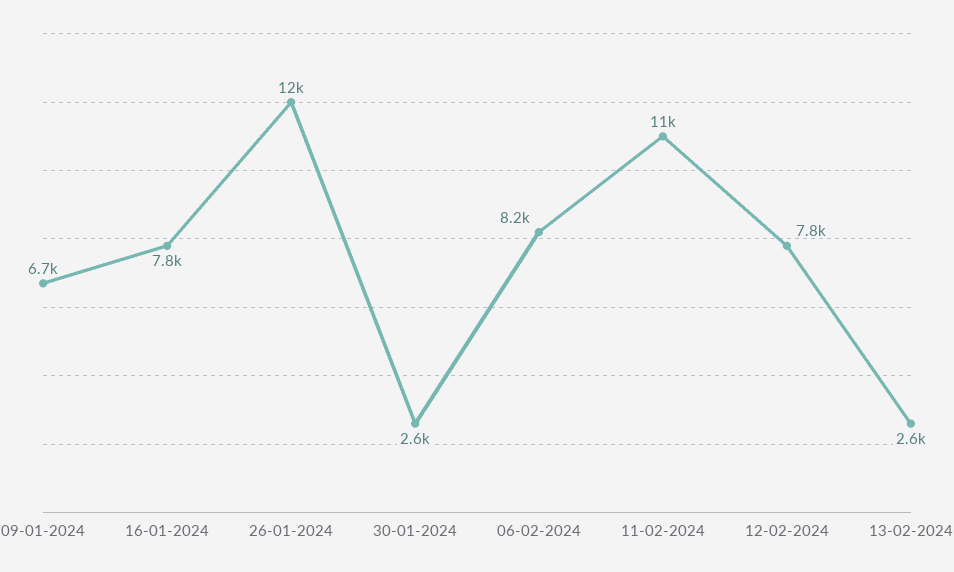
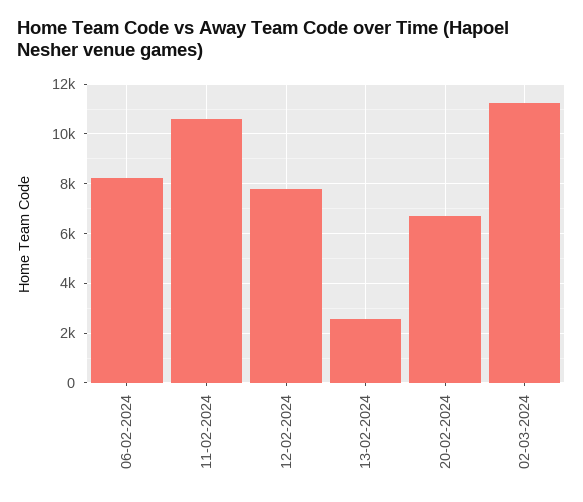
09-01-2024: 6700 -> none
16-01-2024: 7800 -> none
26-01-2024: 12000 -> none
30-01-2024: 2600 -> none
20-02-2024: none -> 6750
02-03-2024: none -> 11250

